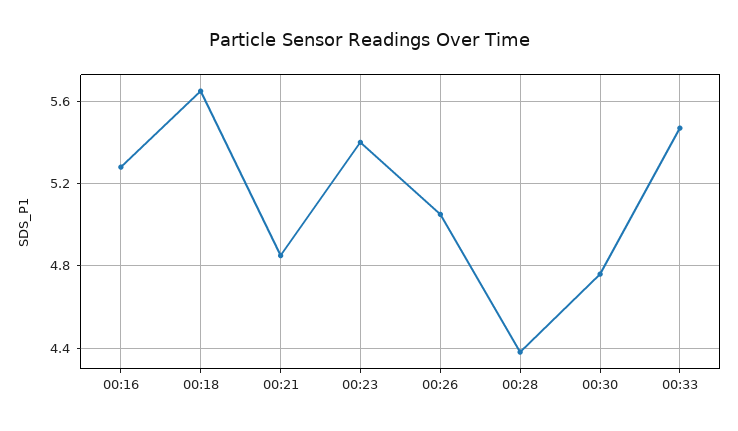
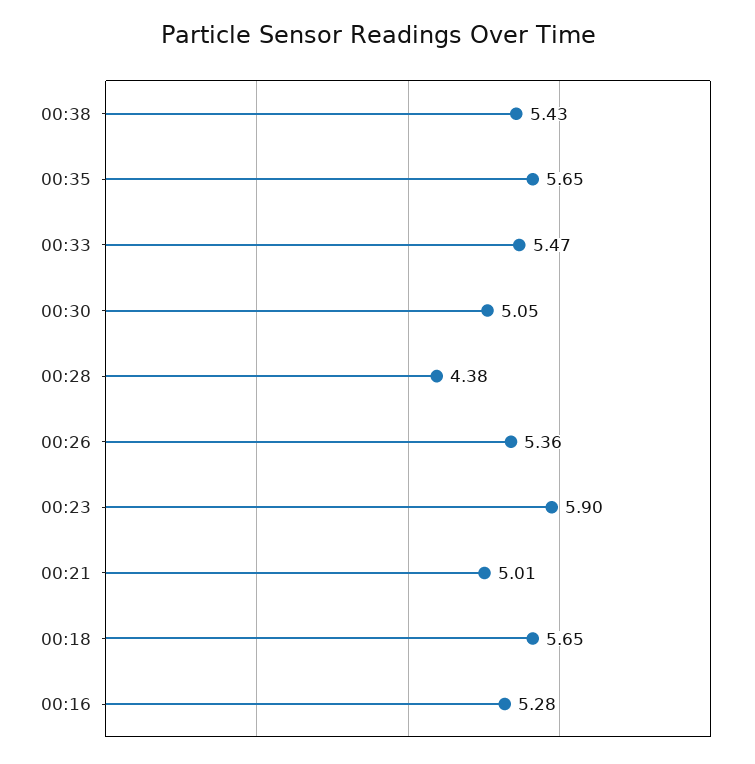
00:21: 4.85 -> 5.01
00:23: 5.4 -> 5.9
00:26: 5.05 -> 5.36
00:30: 4.75 -> 5.05
00:38: none -> 5.43
00:35: none -> 5.65

